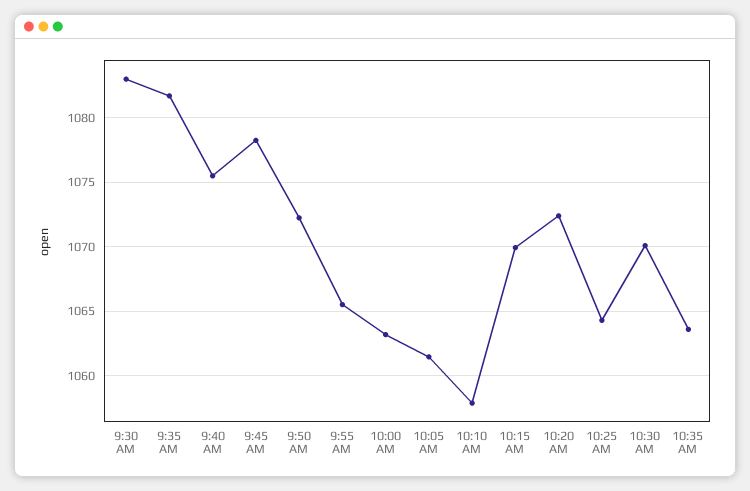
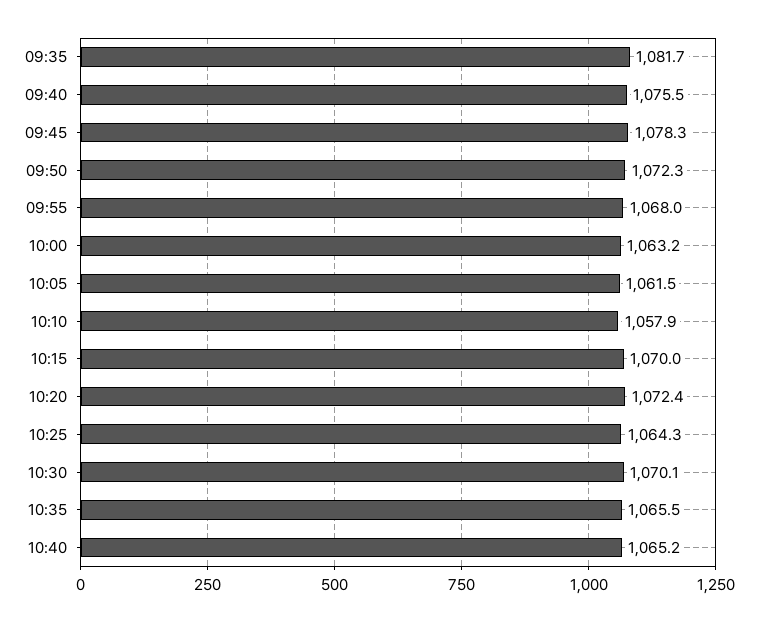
9:30 AM: 1083 -> none
9:55 AM: 1065.5 -> 1068
10:35 AM: 1063.5 -> 1065.5
10:40: none -> 1065.2

